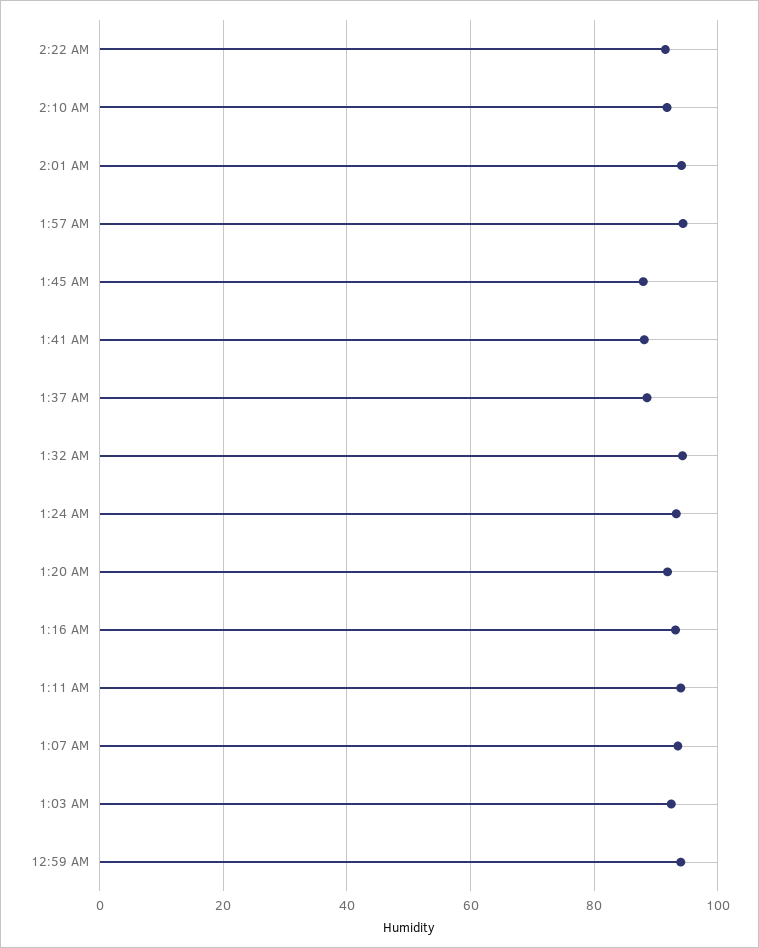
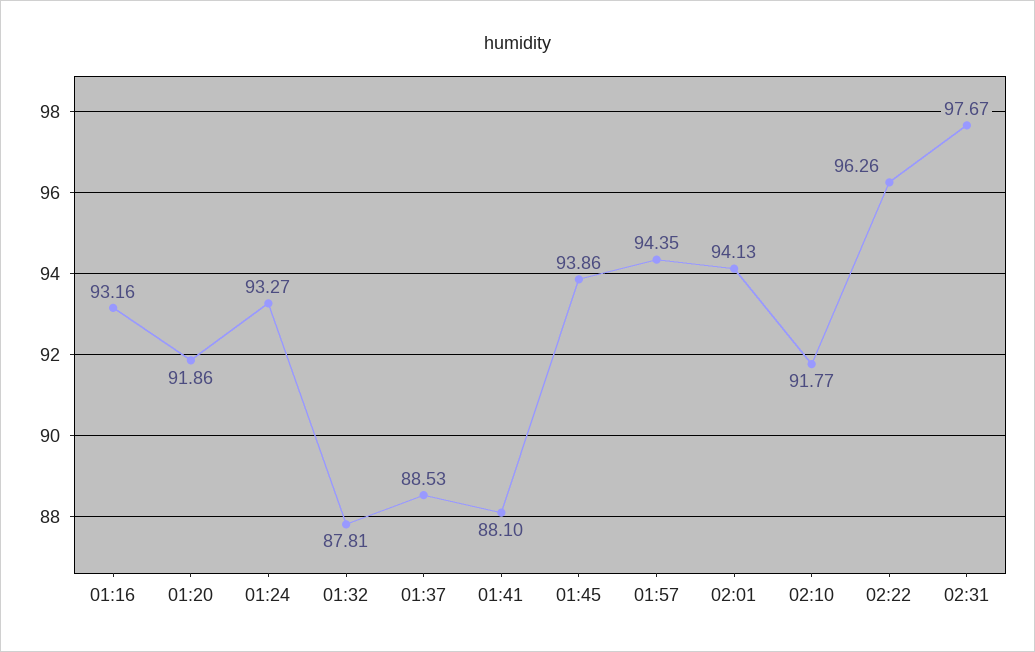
2:22 AM: 92 -> 96.26
1:45 AM: 88 -> 93.86
1:32 AM: 94 -> 87.81
1:11 AM: 94 -> none
1:07 AM: 94 -> none
1:03 AM: 92 -> none
12:59 AM: 94 -> none
02:31: none -> 97.67

